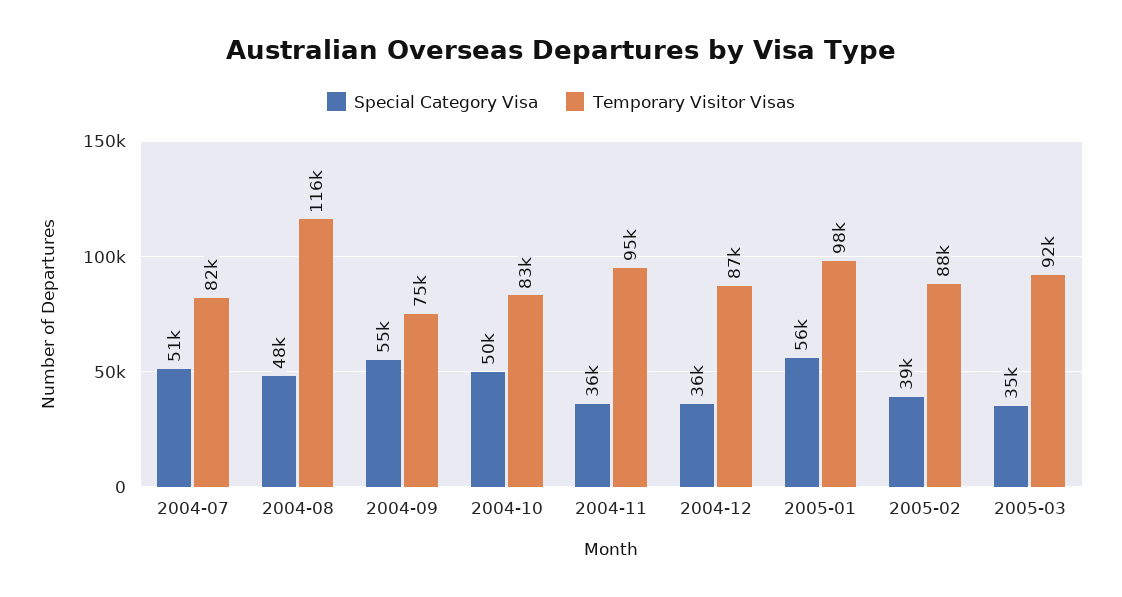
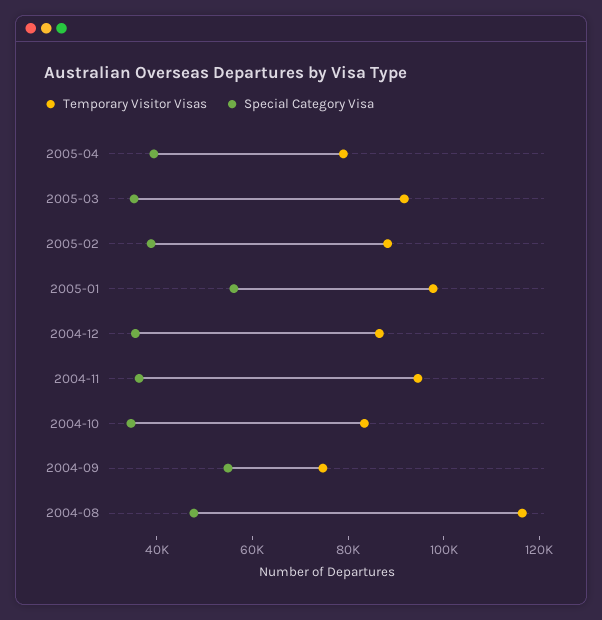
Special Category Visa, 2004-07: 51000 -> none
Temporary Visitor Visas, 2004-07: 82000 -> none
Special Category Visa, 2004-10: 50000 -> 35000
Temporary Visitor Visas, 2005-04: none -> 80000
Special Category Visa, 2005-04: none -> 40000

